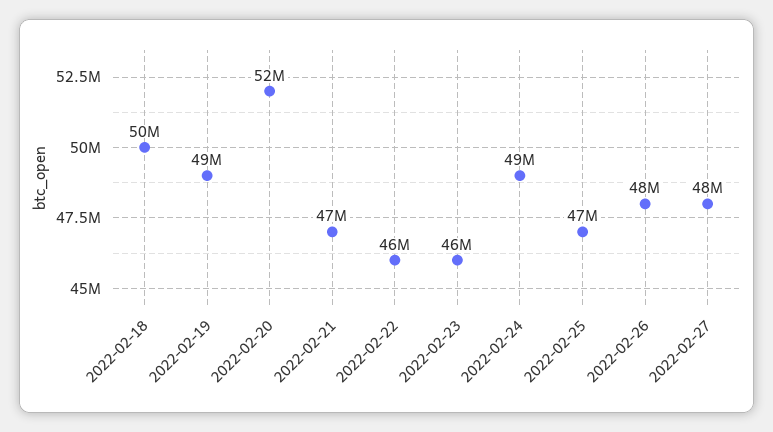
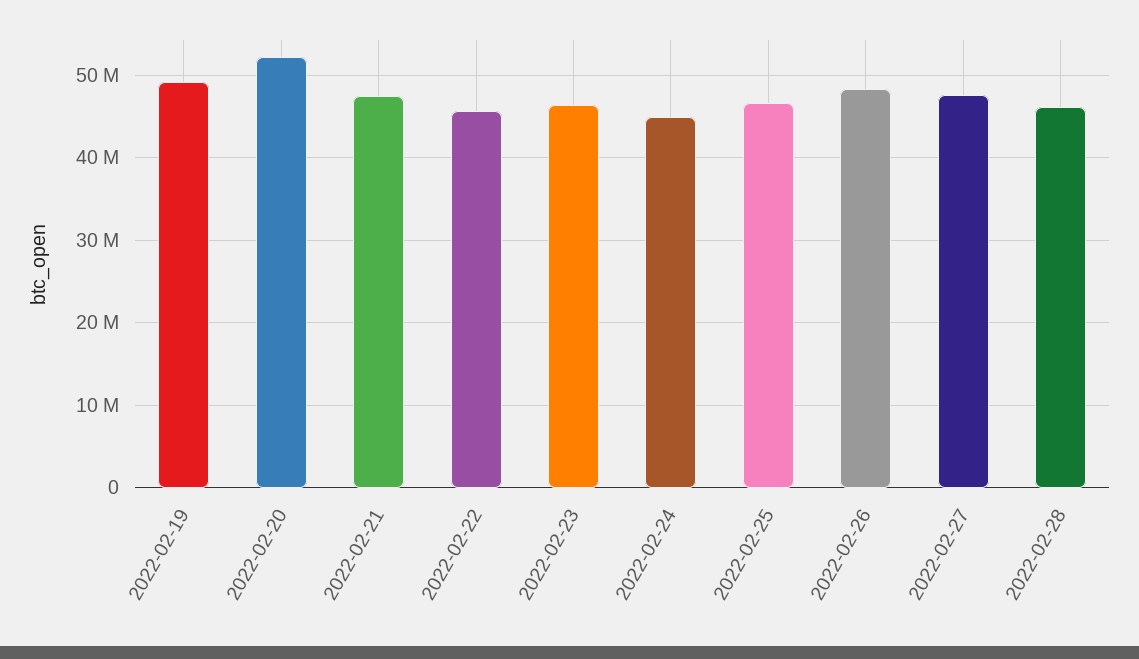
2022-02-18: 50000000 -> none
2022-02-24: 49000000 -> 45000000
2022-02-28: none -> 46000000

